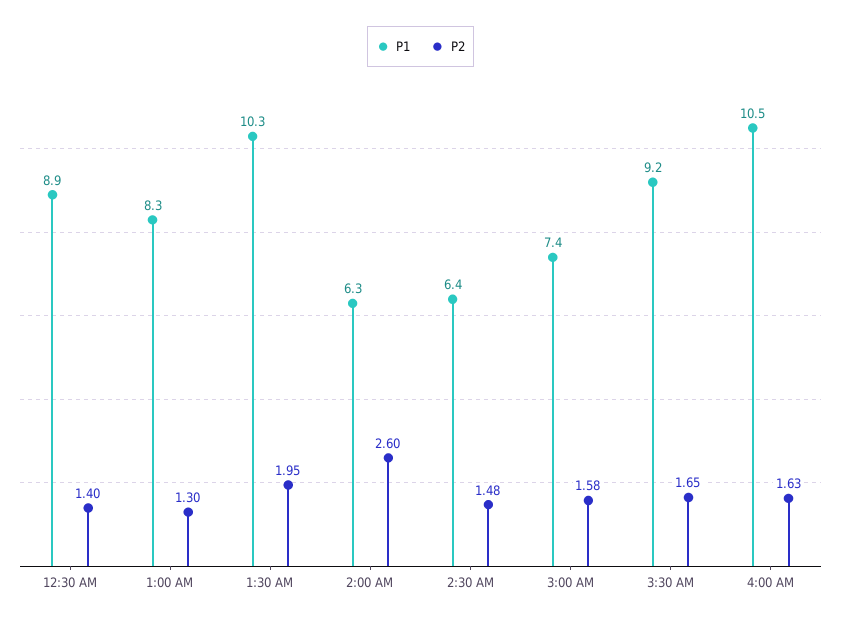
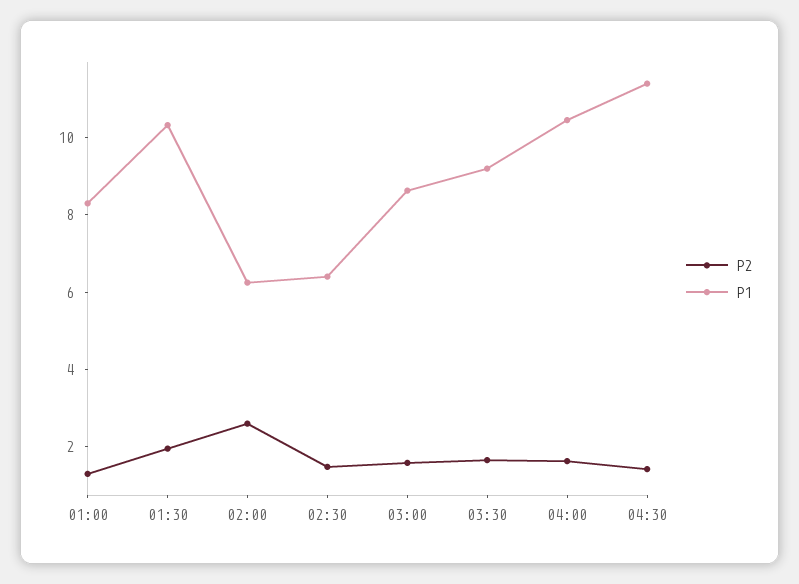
P1, 12:30 AM: 8.9 -> none
P2, 12:30 AM: 1.4 -> none
P1, 3:00 AM: 7.4 -> 8.5
P2, 04:30: none -> 1.5
P1, 04:30: none -> 11.5

